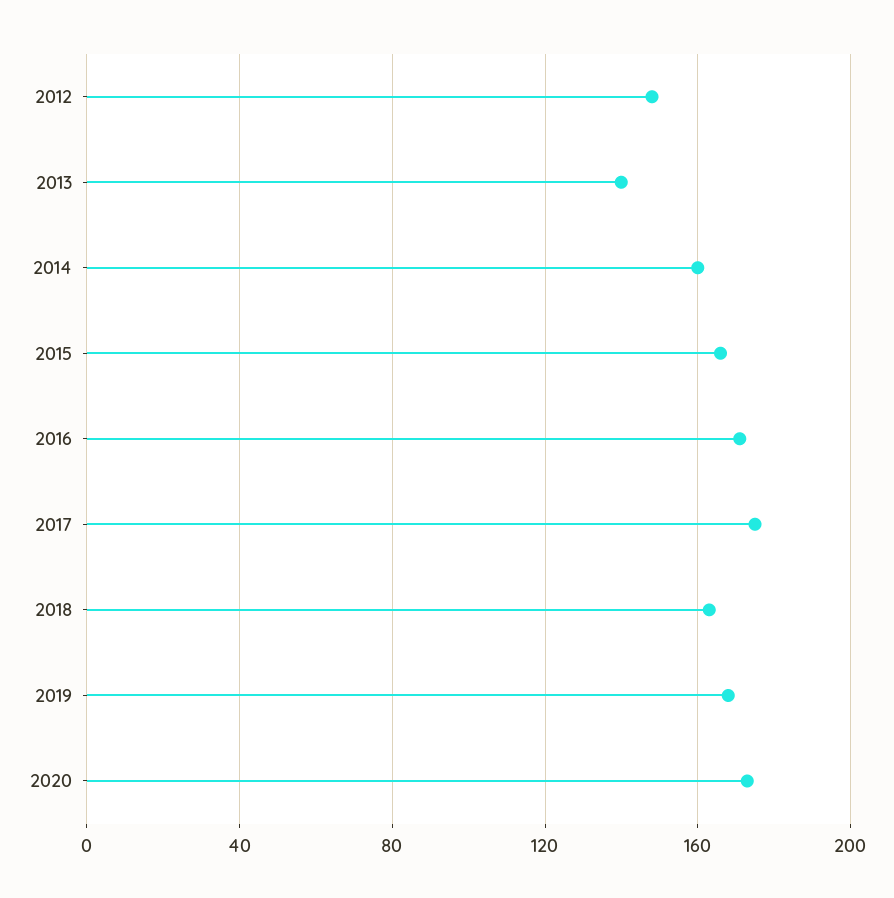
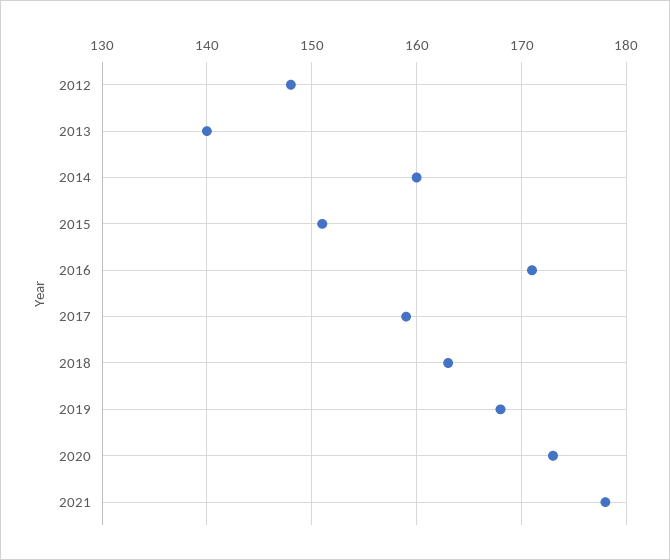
2015: 165 -> 151
2017: 175 -> 159
2021: none -> 178

